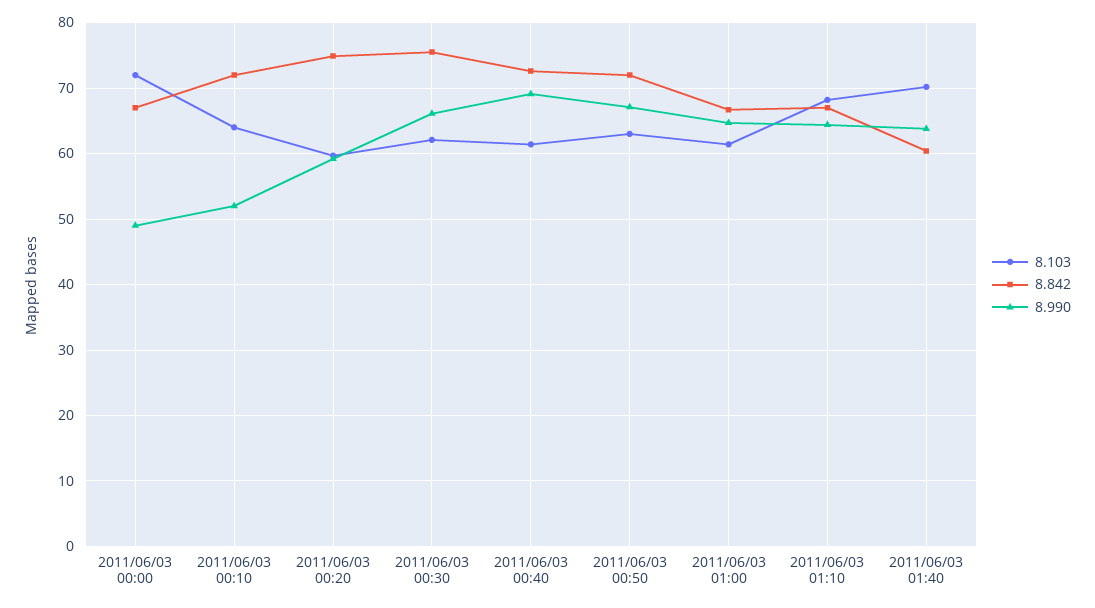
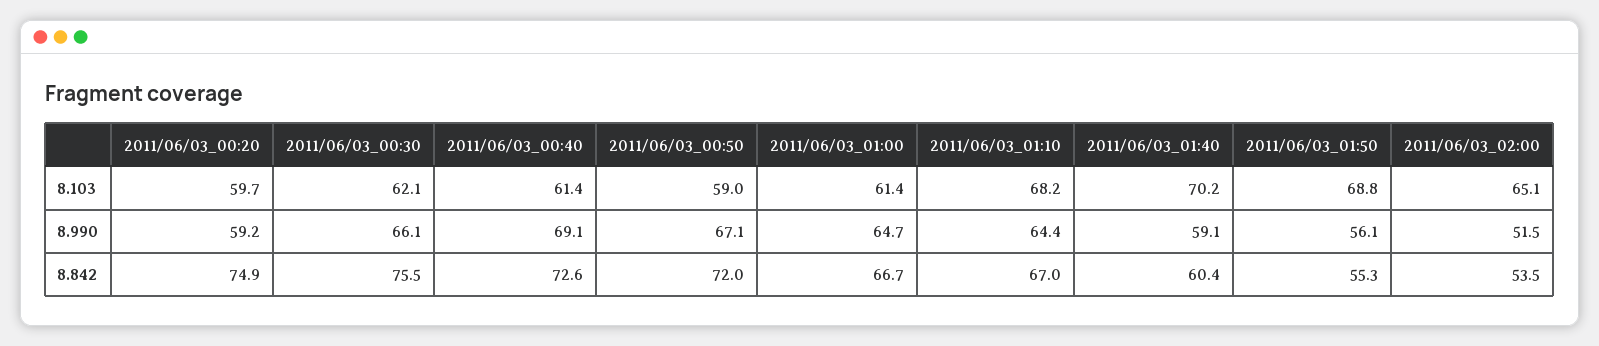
8.103, 2011/06/03 00:00: 72 -> none
8.842, 2011/06/03 00:00: 67 -> none
8.990, 2011/06/03 00:00: 49 -> none
8.103, 2011/06/03 00:10: 64 -> none
8.842, 2011/06/03 00:10: 72 -> none
8.990, 2011/06/03 00:10: 52 -> none
8.103, 2011/06/03 00:50: 63 -> 59
8.990, 2011/06/03 01:40: 64 -> 59.1
8.103, 2011/06/03_01:50: none -> 68.8
8.103, 2011/06/03_02:00: none -> 65.1
8.990, 2011/06/03_01:50: none -> 56.1
8.990, 2011/06/03_02:00: none -> 51.5
8.842, 2011/06/03_01:50: none -> 55.3
8.842, 2011/06/03_02:00: none -> 53.5

